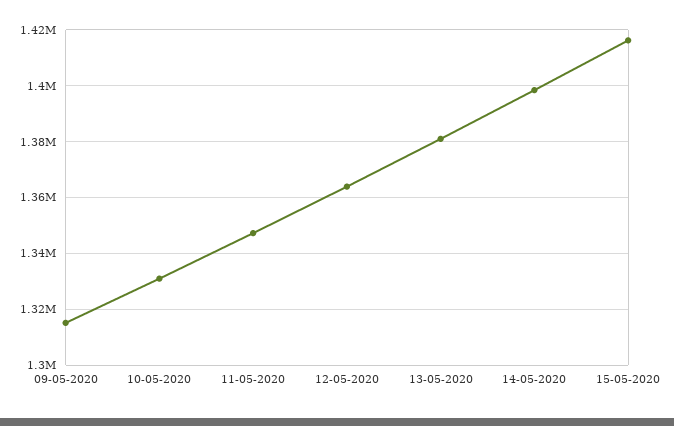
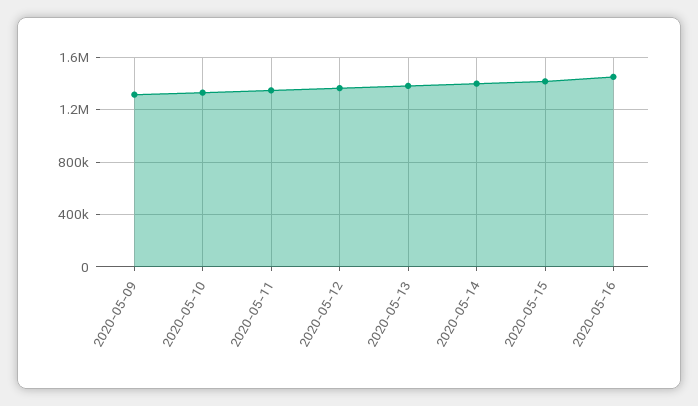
2020-05-16: none -> 1450000

